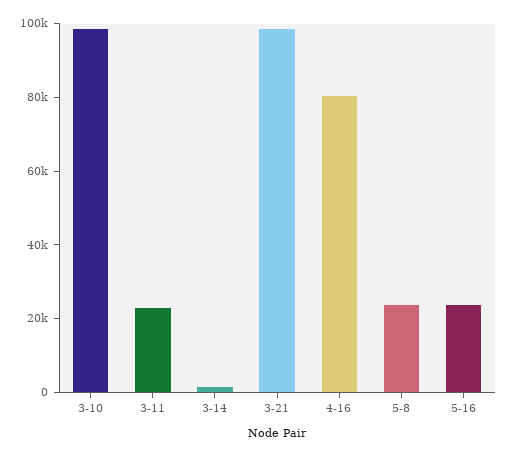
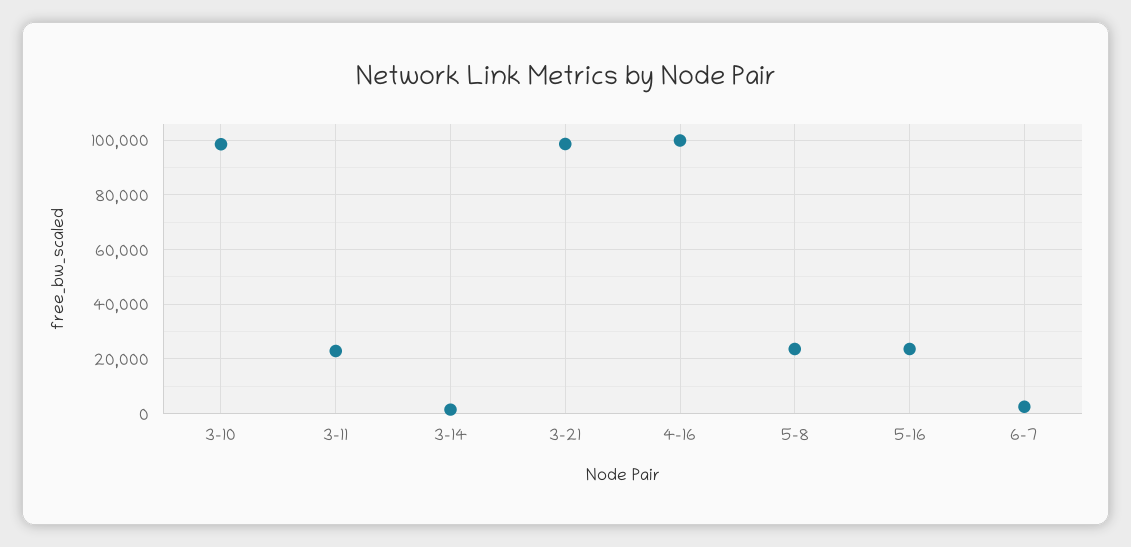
4-16: 80000 -> 100000
6-7: none -> 2500

